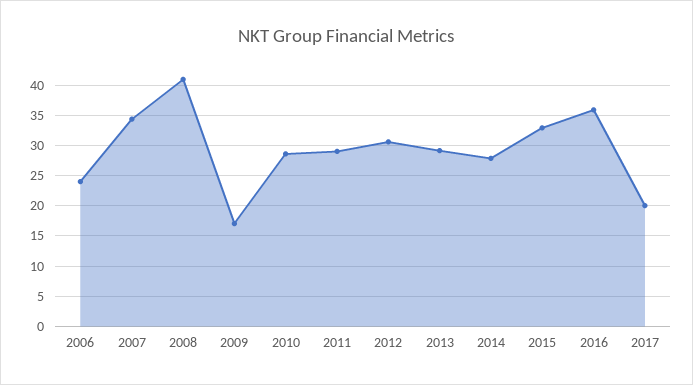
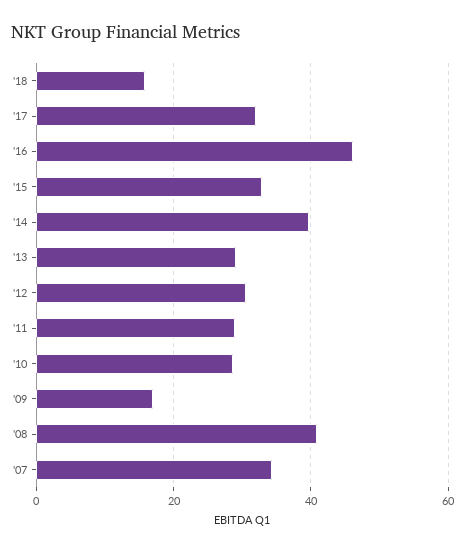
2006: 24 -> none
2014: 28 -> 40
2016: 36 -> 46
2017: 20 -> 32
'18: none -> 16

